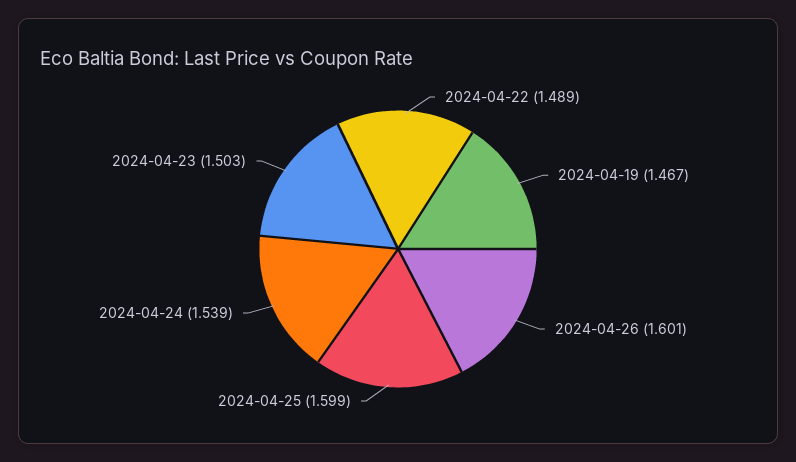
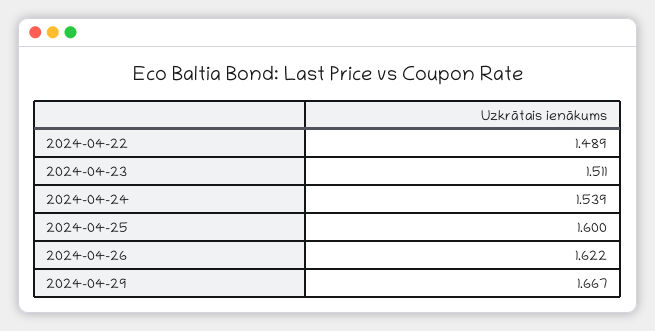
2024-04-19: 1.467 -> none
2024-04-26: 1.601 -> 1.622
2024-04-25: 1.599 -> 1.6
2024-04-23: 1.503 -> 1.511
2024-04-29: none -> 1.667

